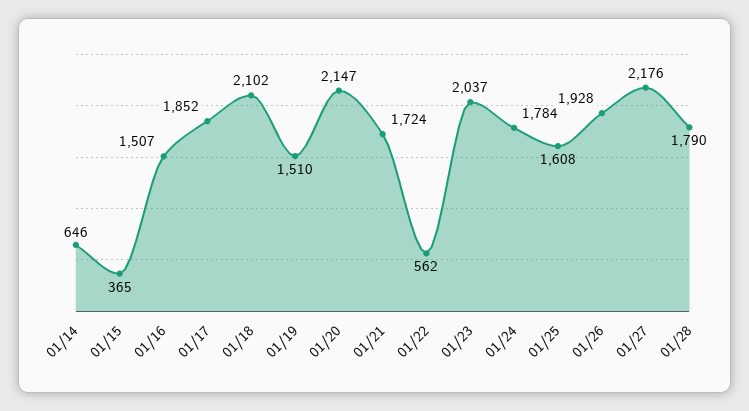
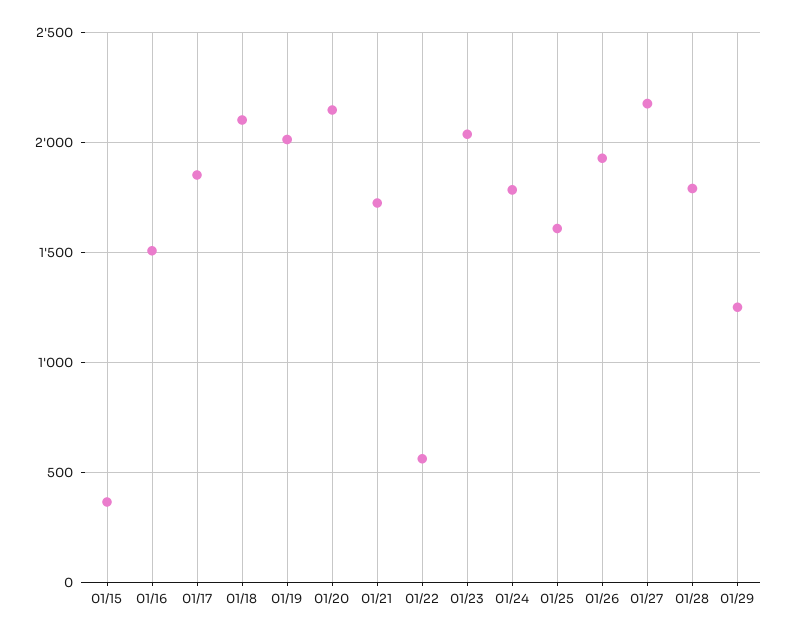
01/14: 646 -> none
01/19: 1510 -> 2000
01/29: none -> 1250

